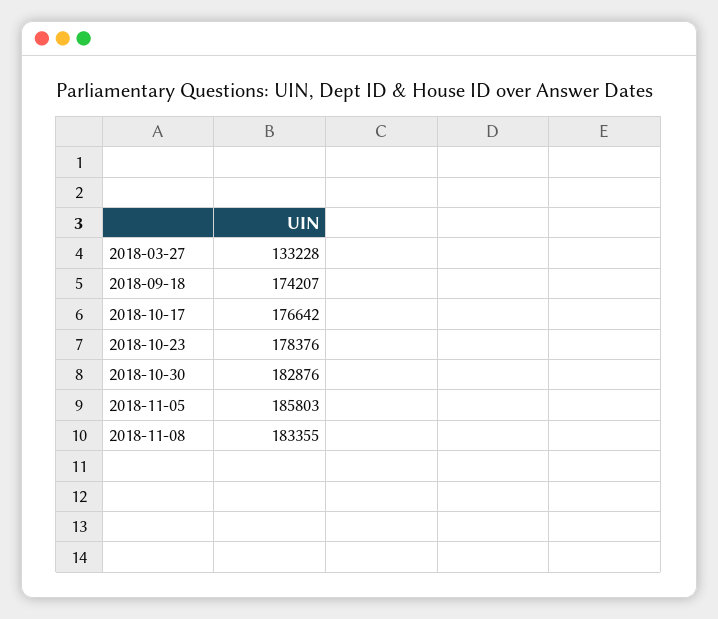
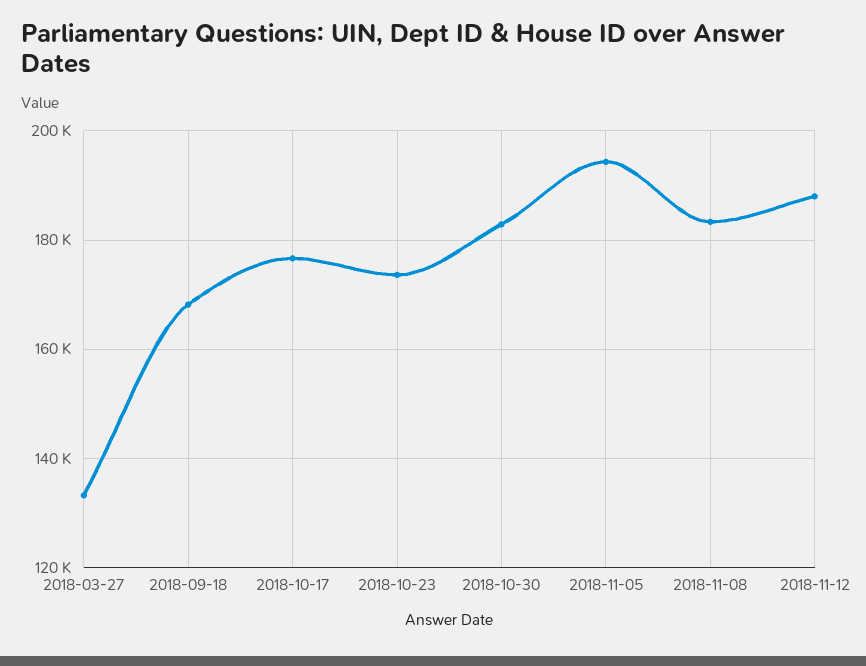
2018-09-18: 174207 -> 168000
2018-10-23: 178376 -> 174000
2018-11-05: 185803 -> 194000
2018-11-12: none -> 188000

